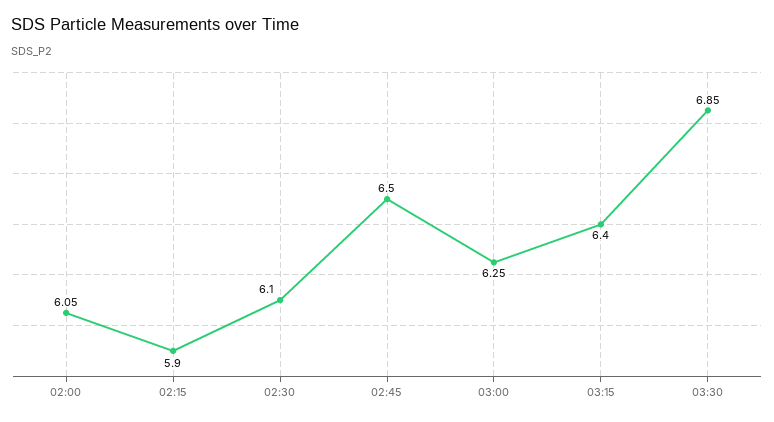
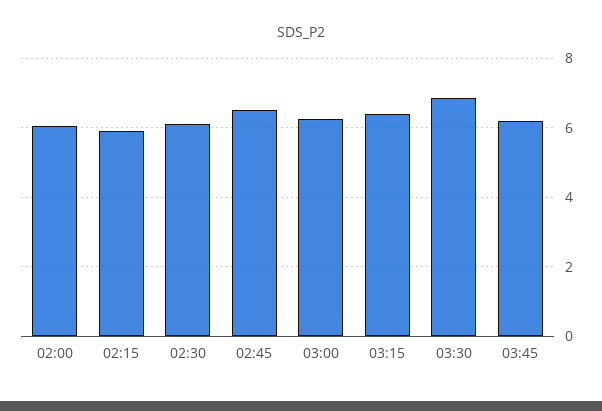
03:45: none -> 6.2

